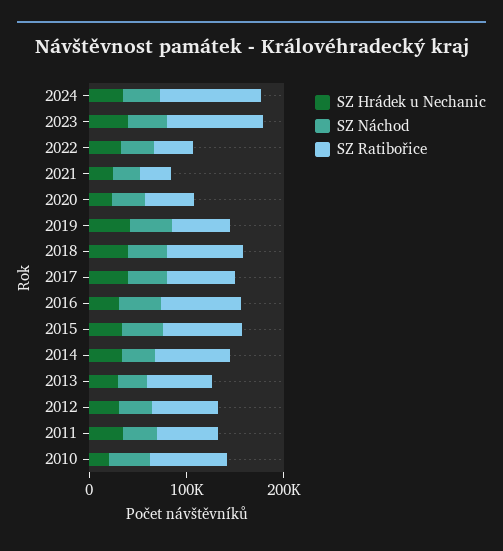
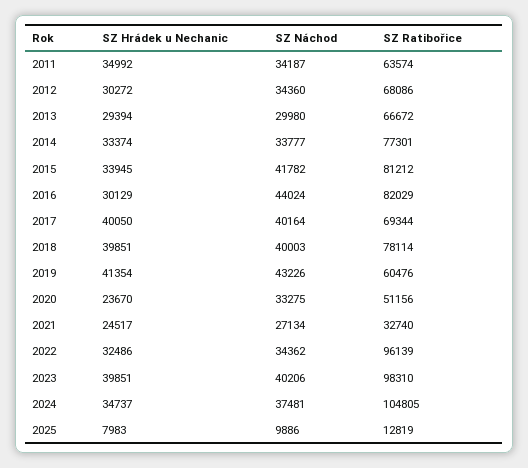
SZ Ratibořice, 2022: 40000 -> 96139
SZ Hrádek u Nechanic, 2010: 20000 -> none
SZ Náchod, 2010: 40000 -> none
SZ Ratibořice, 2010: 80000 -> none
SZ Hrádek u Nechanic, 2025: none -> 7983
SZ Náchod, 2025: none -> 9886
SZ Ratibořice, 2025: none -> 12819

